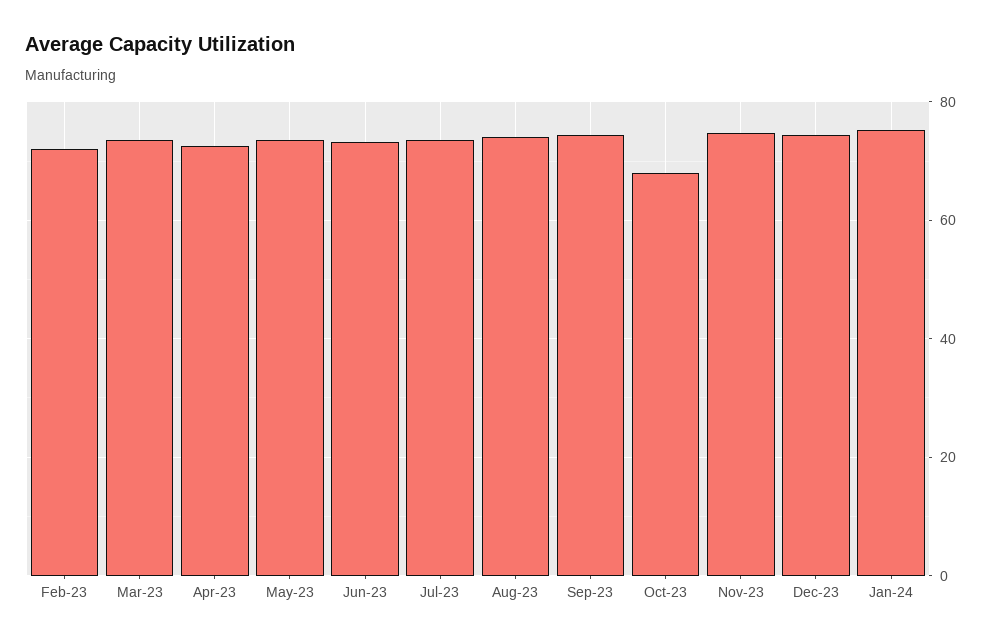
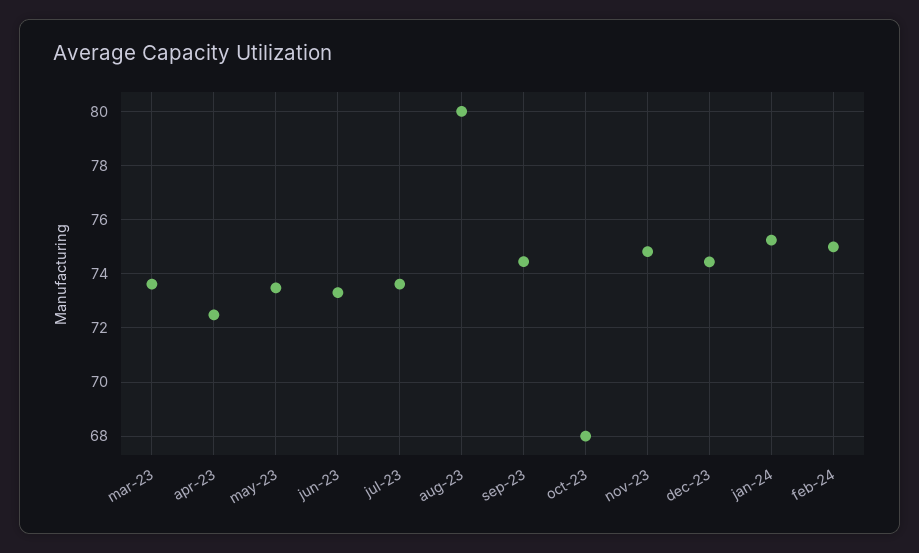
Feb-23: 72 -> none
Aug-23: 74 -> 80
feb-24: none -> 75

